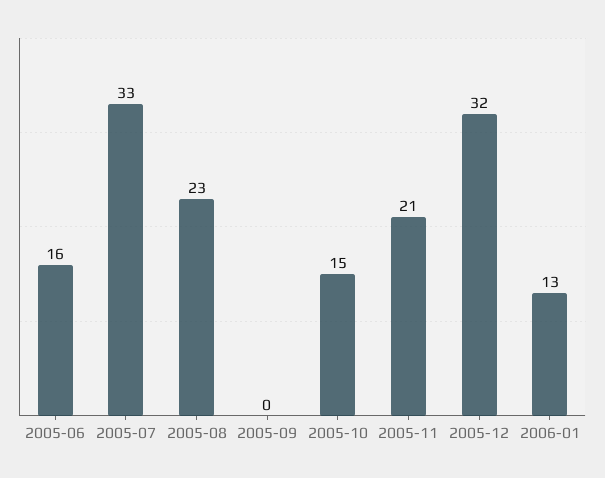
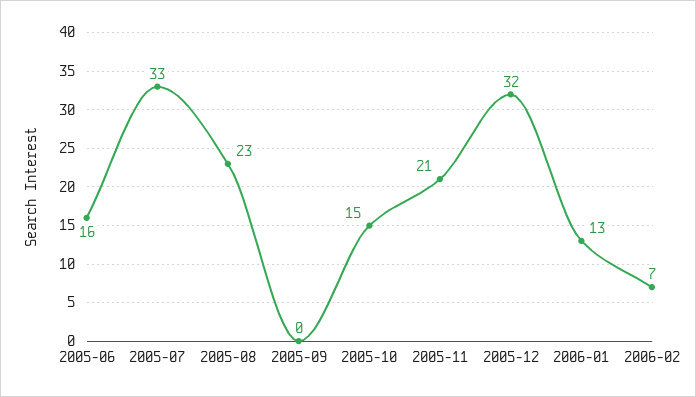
2006-02: none -> 7

